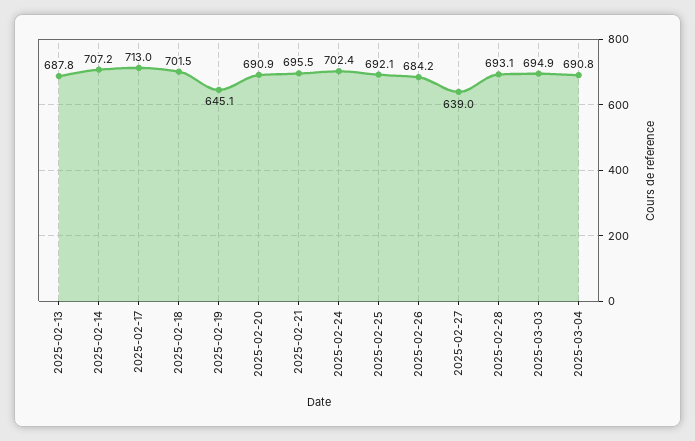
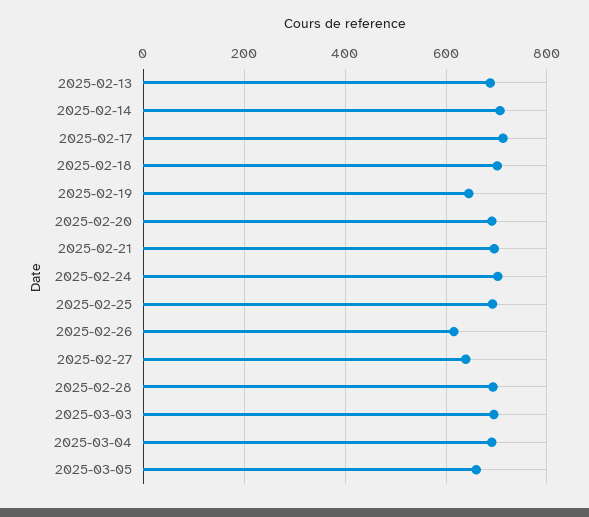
2025-02-26: 684.2 -> 620
2025-03-05: none -> 660

